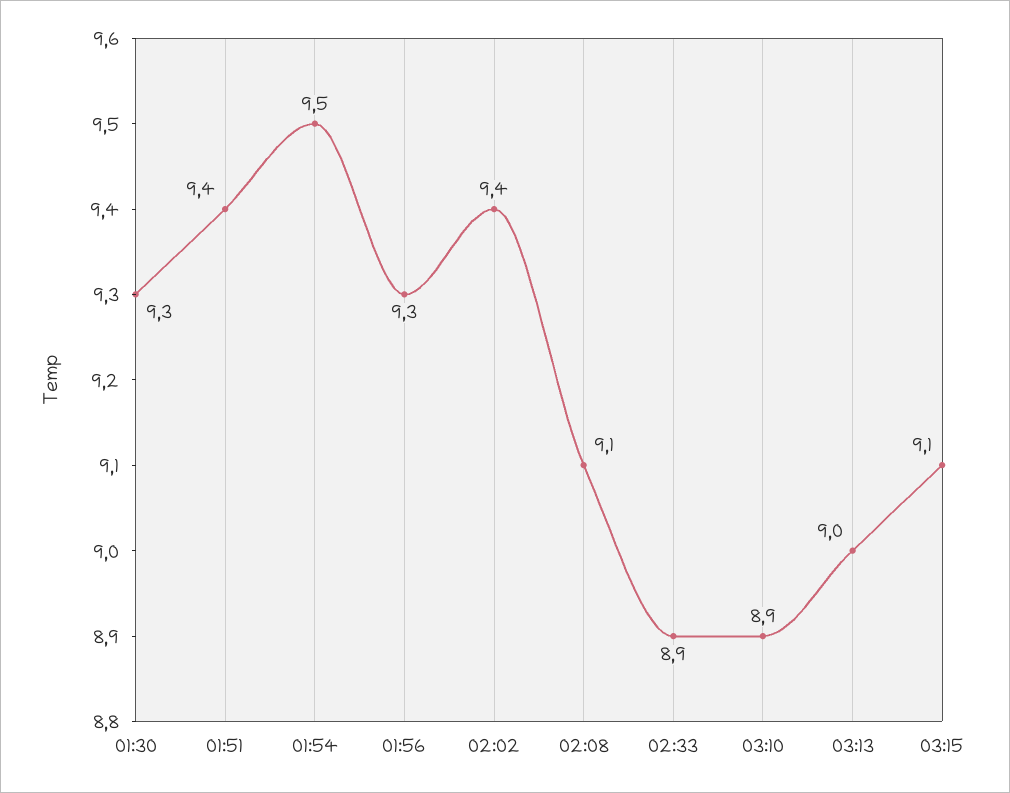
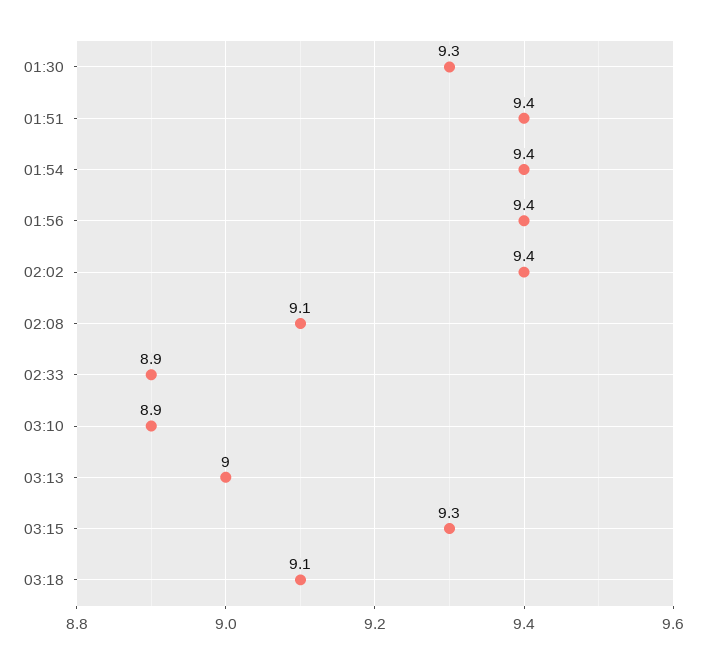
01:54: 9.5 -> 9.4
01:56: 9.3 -> 9.4
03:15: 9.1 -> 9.3
03:18: none -> 9.1

